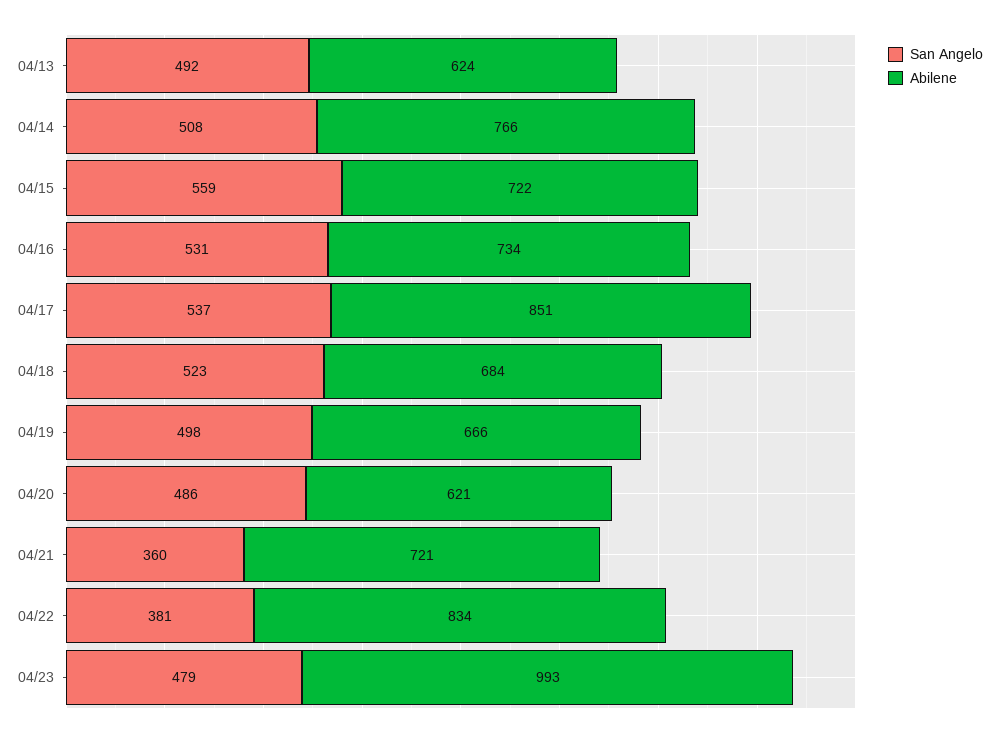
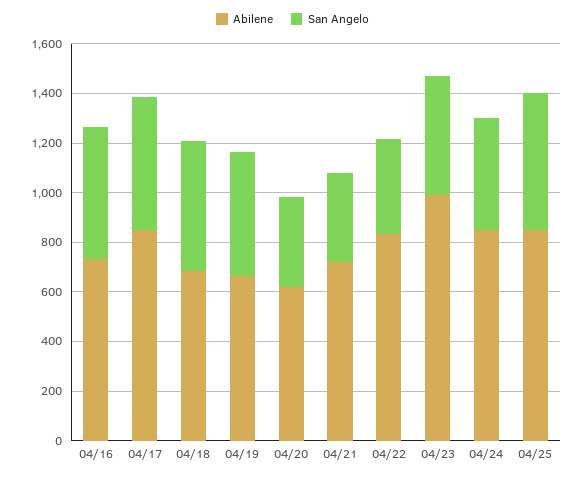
San Angelo, 04/13: 492 -> none
Abilene, 04/13: 624 -> none
San Angelo, 04/14: 508 -> none
Abilene, 04/14: 766 -> none
San Angelo, 04/15: 559 -> none
Abilene, 04/15: 722 -> none
San Angelo, 04/20: 486 -> 350
Abilene, 04/24: none -> 850
San Angelo, 04/24: none -> 450
Abilene, 04/25: none -> 850
San Angelo, 04/25: none -> 550

